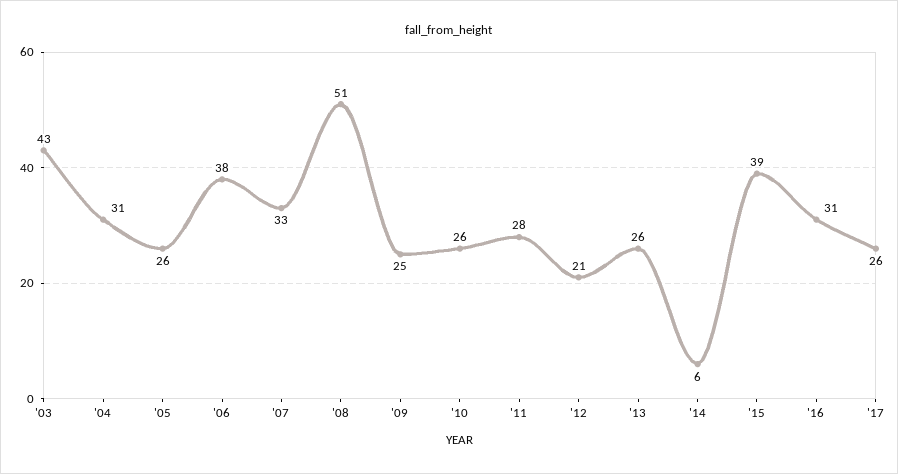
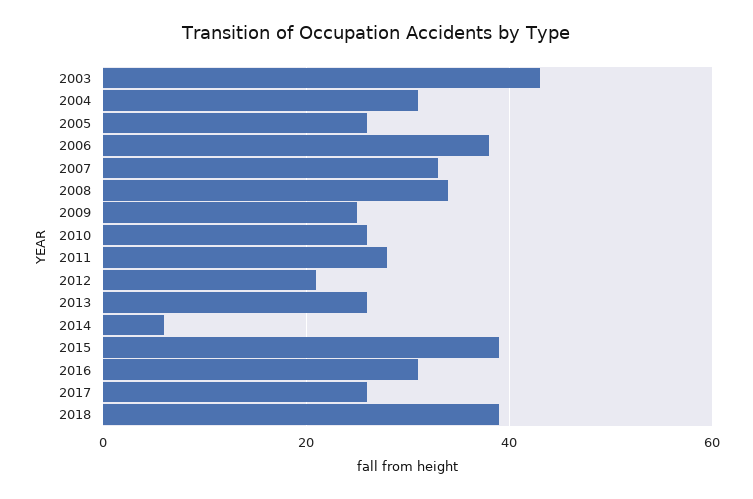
'08: 51 -> 35
2018: none -> 40

